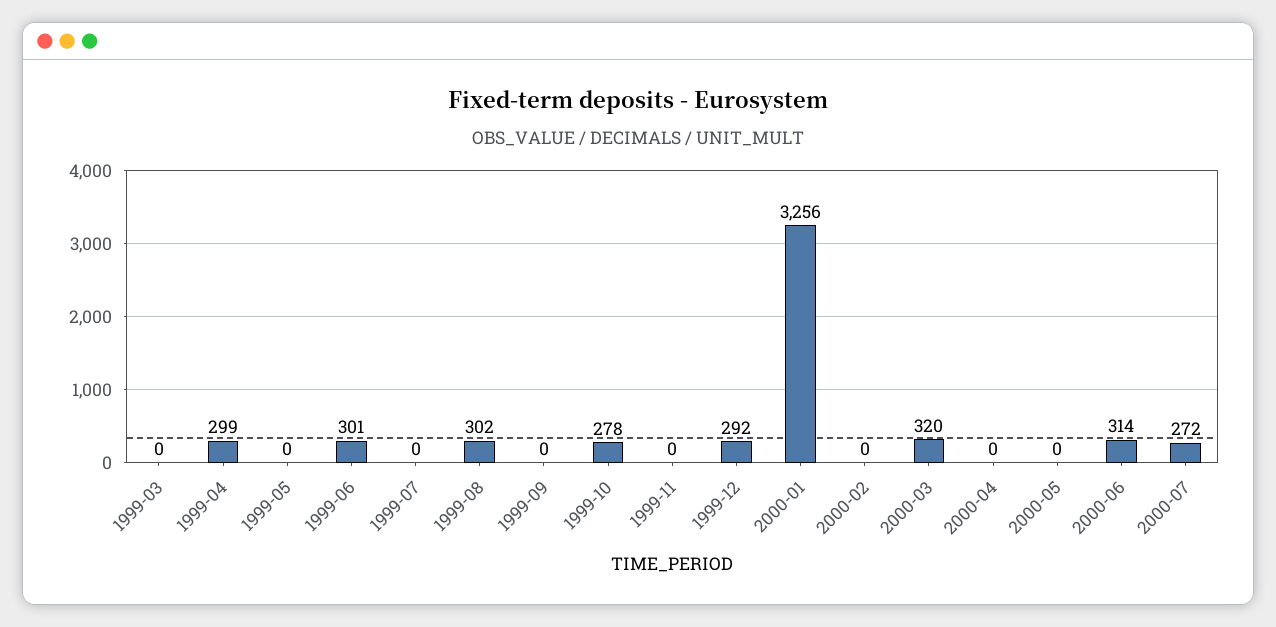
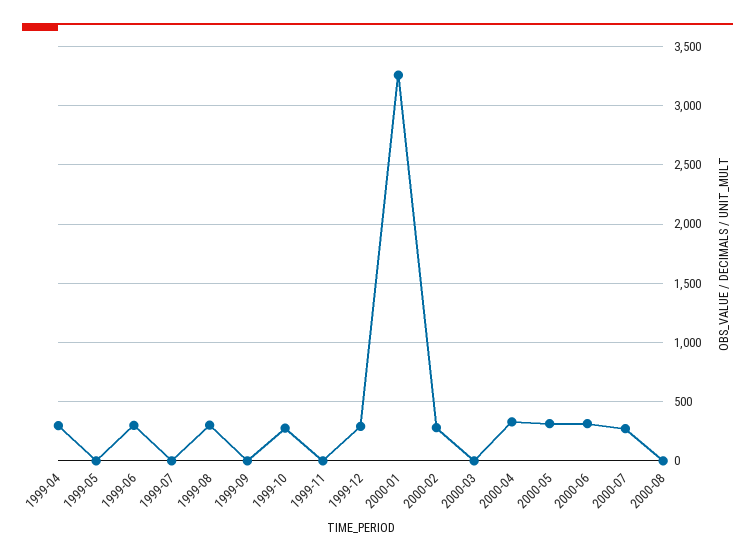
1999-03: 0 -> none
2000-02: 0 -> 300
2000-03: 320 -> 0
2000-04: 0 -> 300
2000-05: 0 -> 300
2000-08: none -> 0

